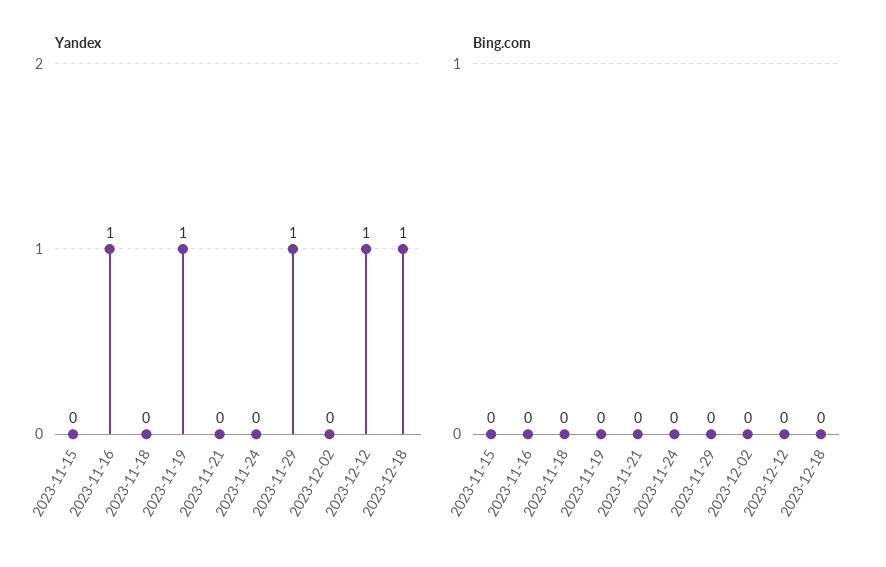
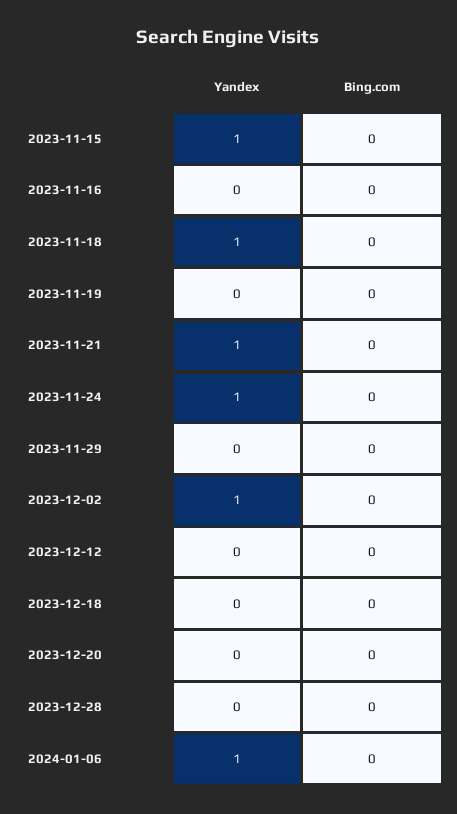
Yandex, 2023-11-15: 0 -> 1
Yandex, 2023-11-16: 1 -> 0
Yandex, 2023-11-18: 0 -> 1
Yandex, 2023-11-19: 1 -> 0
Yandex, 2023-11-21: 0 -> 1
Yandex, 2023-11-24: 0 -> 1
Yandex, 2023-11-29: 1 -> 0
Yandex, 2023-12-02: 0 -> 1
Yandex, 2023-12-12: 1 -> 0
Yandex, 2023-12-18: 1 -> 0
Yandex, 2023-12-20: none -> 0
Bing.com, 2023-12-20: none -> 0
Yandex, 2023-12-28: none -> 0
Bing.com, 2023-12-28: none -> 0
Yandex, 2024-01-06: none -> 1
Bing.com, 2024-01-06: none -> 0

